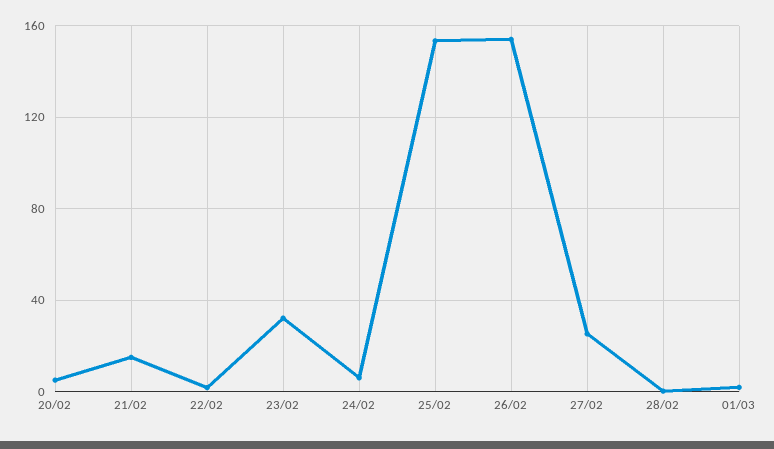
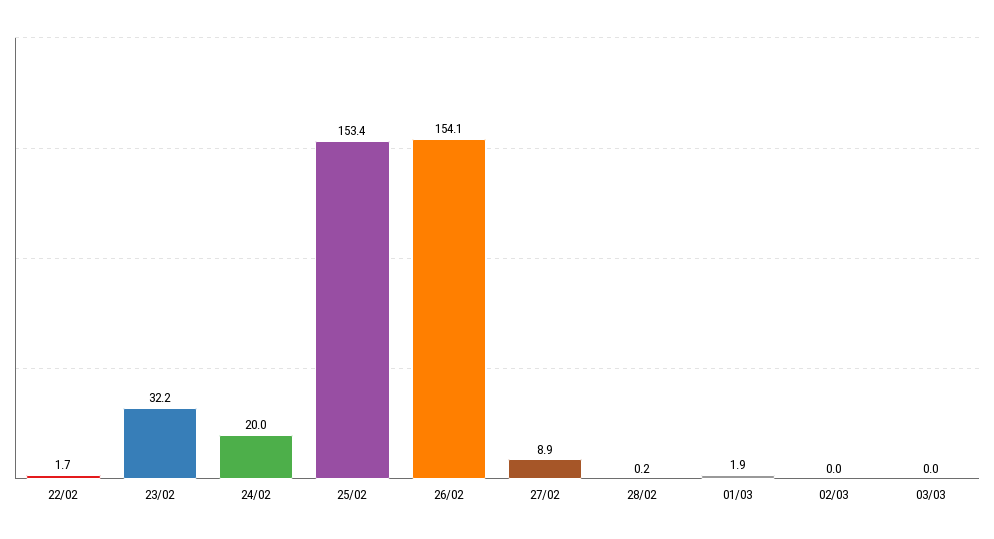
20/02: 5 -> none
21/02: 15 -> none
24/02: 5 -> 20
27/02: 25 -> 8.9
02/03: none -> 0
03/03: none -> 0

